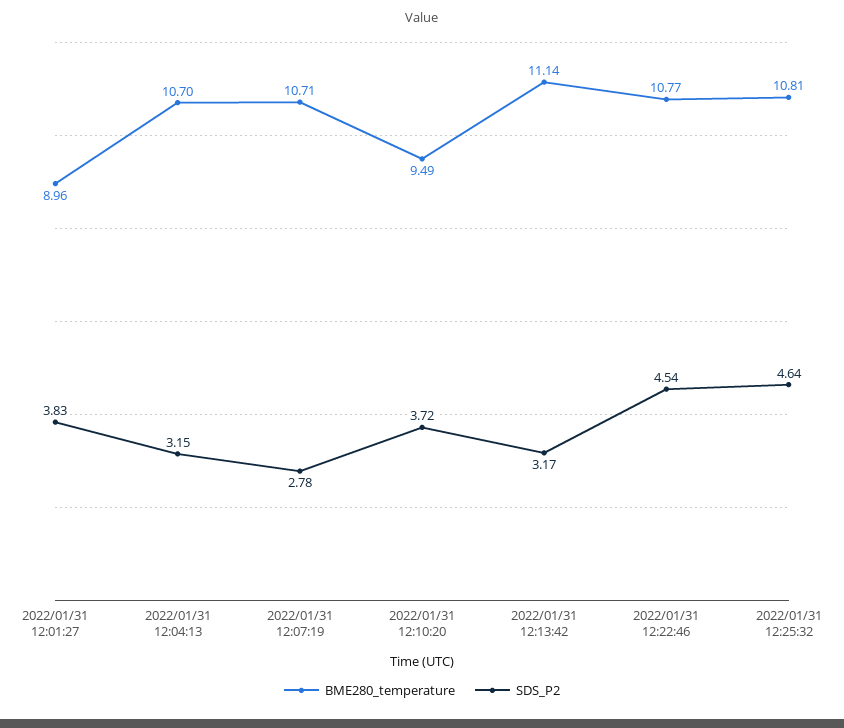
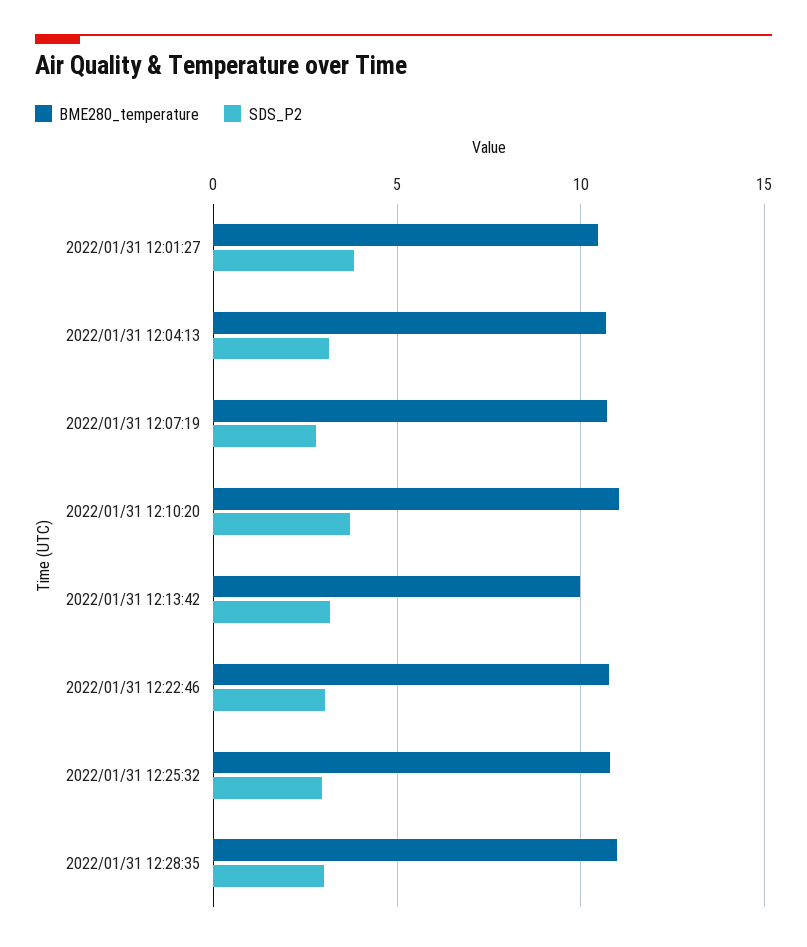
BME280_temperature, 2022/01/31 12:01:27: 8.96 -> 10.5
BME280_temperature, 2022/01/31 12:10:20: 9.49 -> 11
BME280_temperature, 2022/01/31 12:13:42: 11.14 -> 10
SDS_P2, 2022/01/31 12:22:46: 4.54 -> 3
SDS_P2, 2022/01/31 12:25:32: 4.64 -> 3
BME280_temperature, 2022/01/31 12:28:35: none -> 11
SDS_P2, 2022/01/31 12:28:35: none -> 3

